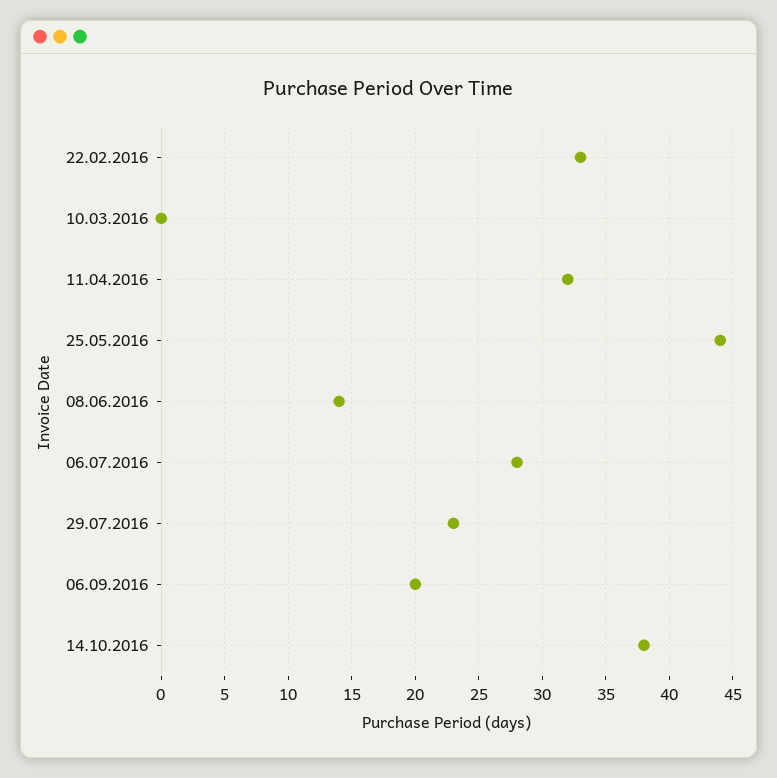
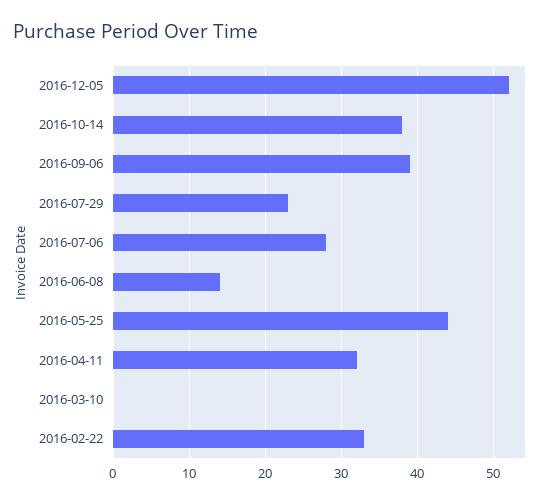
06.09.2016: 20 -> 39
2016-12-05: none -> 52

